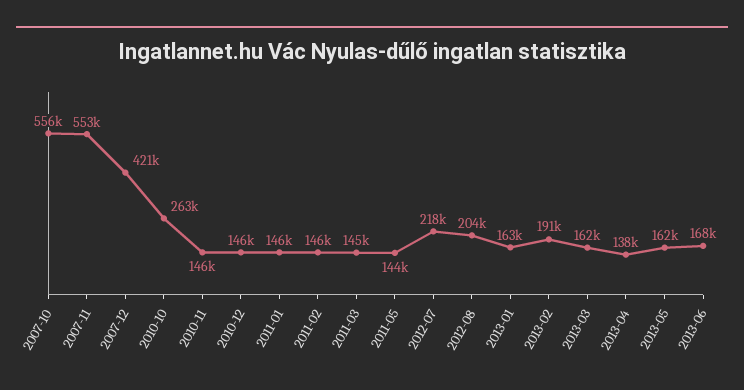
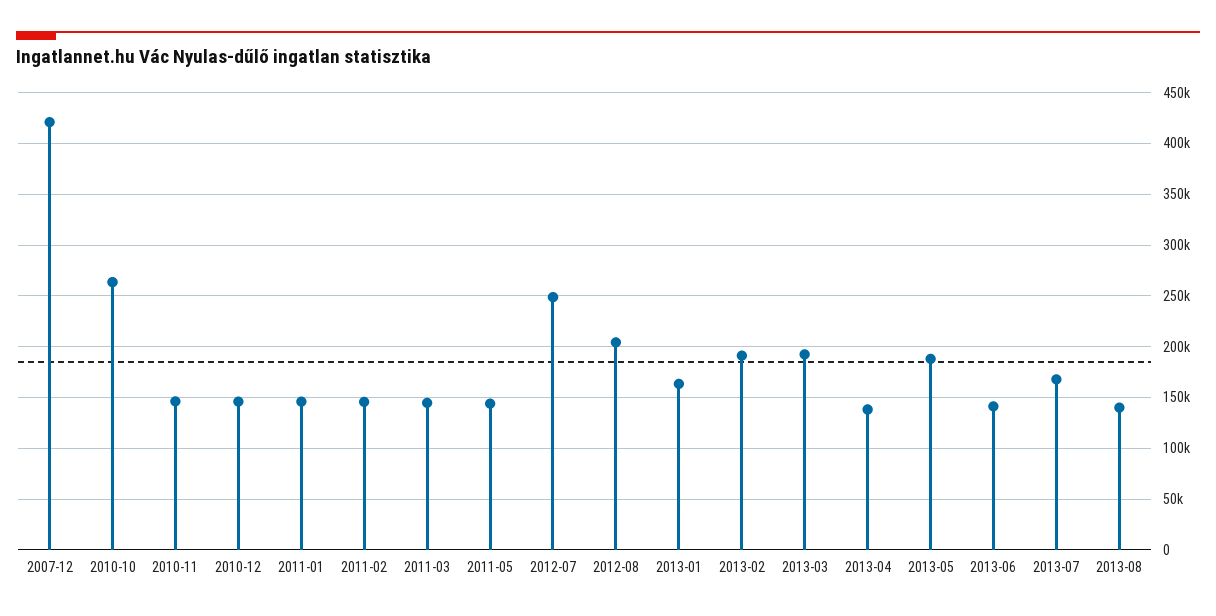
2007-10: 556000 -> none
2007-11: 553000 -> none
2012-07: 218000 -> 250000
2013-03: 162000 -> 190000
2013-05: 162000 -> 190000
2013-06: 168000 -> 140000
2013-07: none -> 170000
2013-08: none -> 140000

